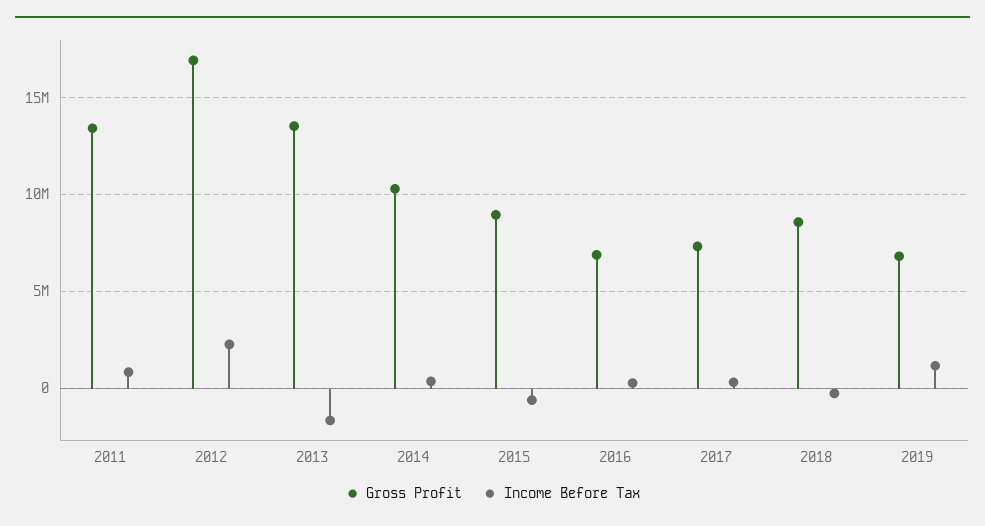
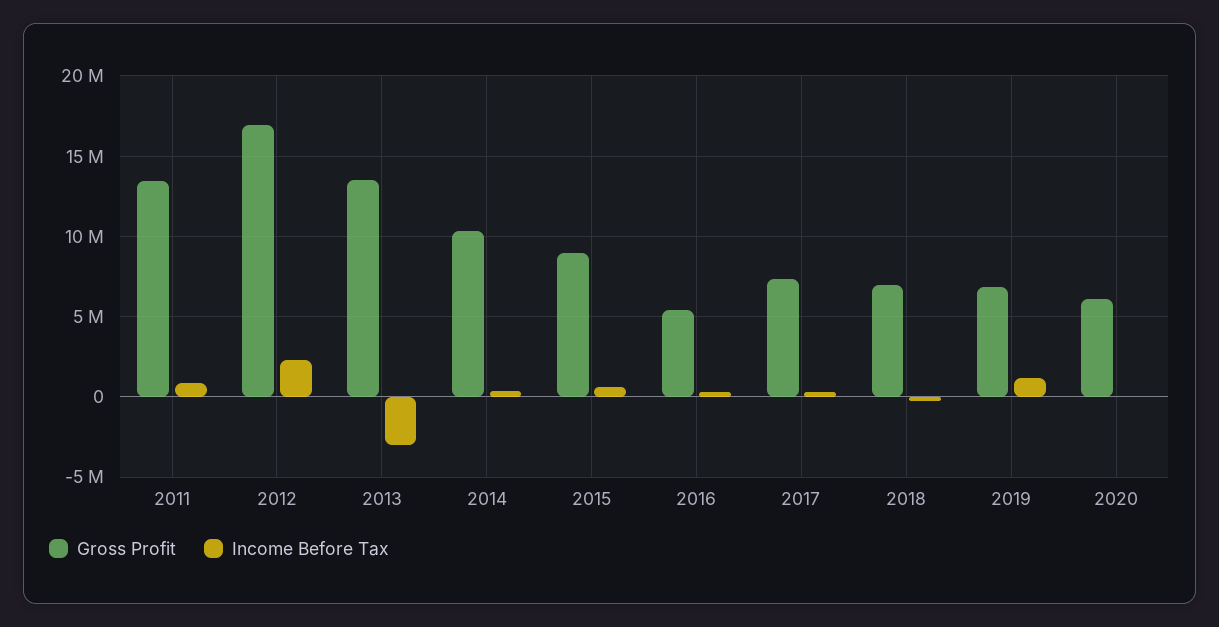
Income Before Tax, 2013: -1500000 -> -3000000
Income Before Tax, 2015: -500000 -> 500000
Gross Profit, 2016: 7000000 -> 5500000
Gross Profit, 2018: 8500000 -> 7000000
Gross Profit, 2020: none -> 6000000
Income Before Tax, 2020: none -> 0

